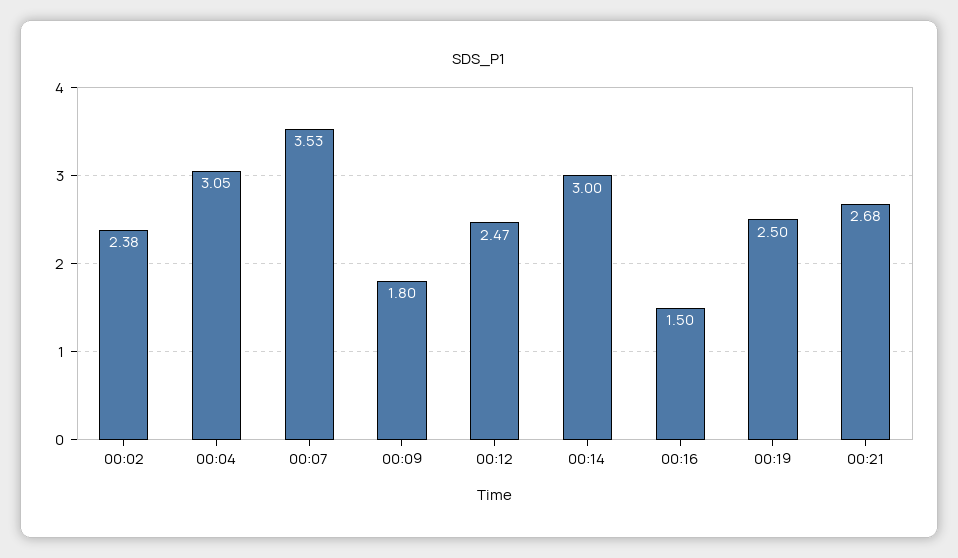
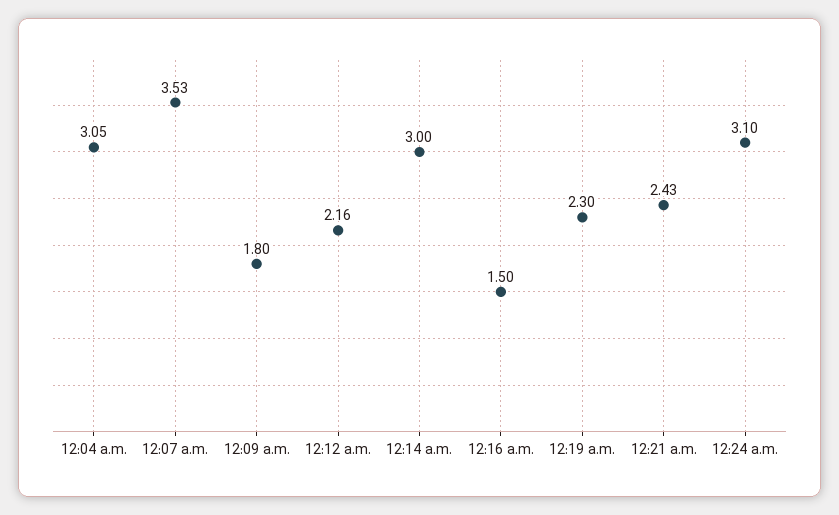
00:02: 2.38 -> none
00:12: 2.47 -> 2.16
00:19: 2.5 -> 2.3
00:21: 2.68 -> 2.43
12:24 a.m.: none -> 3.1

